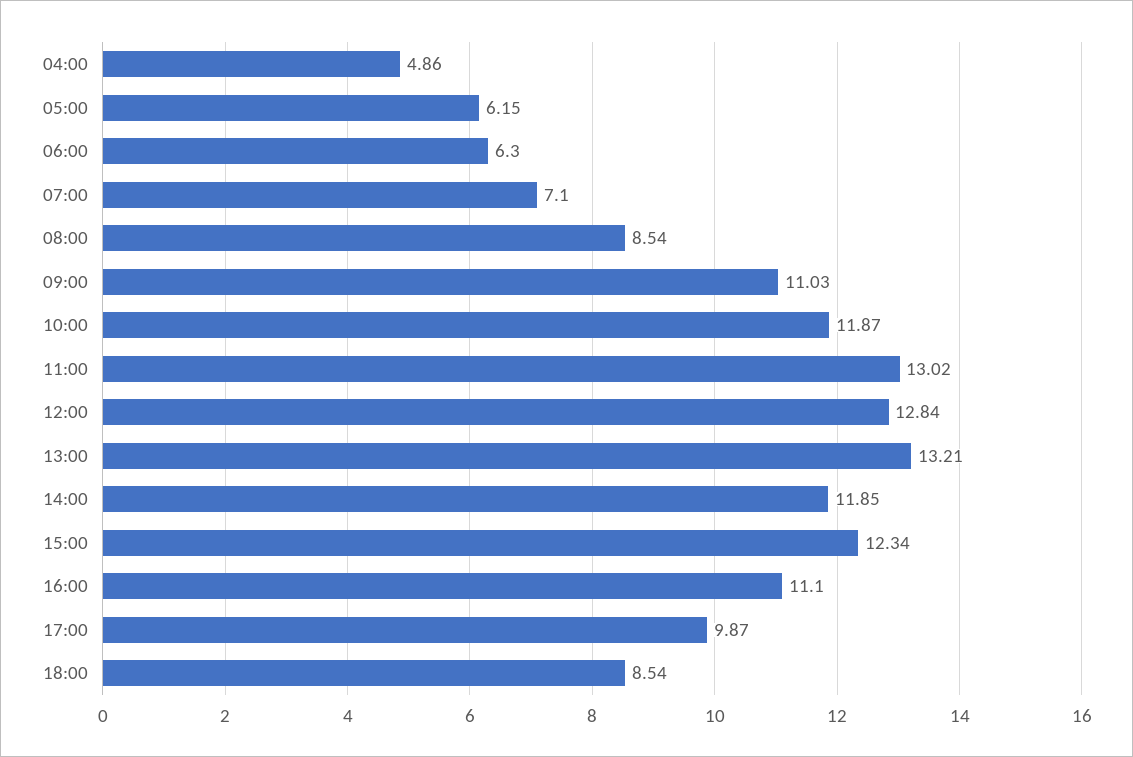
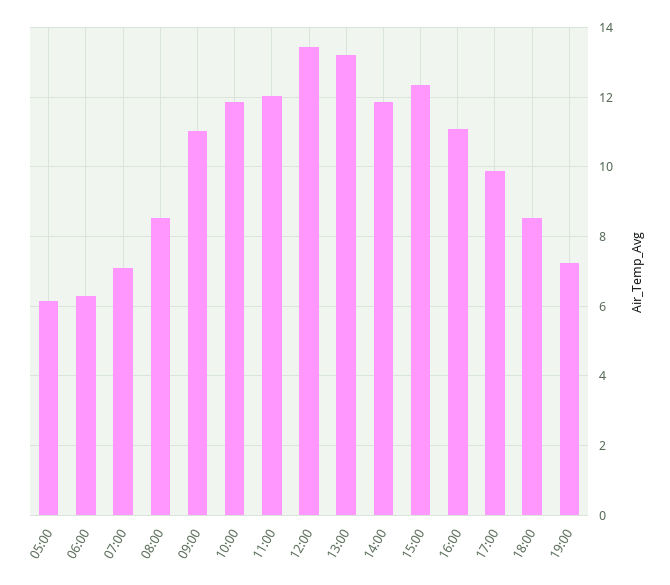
04:00: 4.86 -> none
11:00: 13.02 -> 12
12:00: 12.84 -> 13.4
19:00: none -> 7.2

